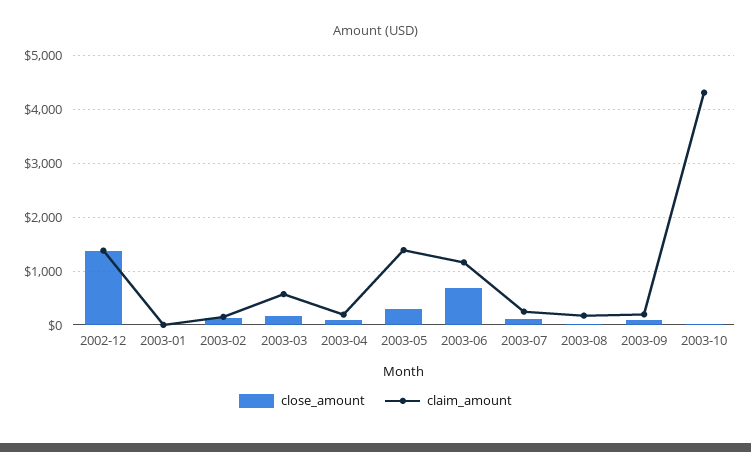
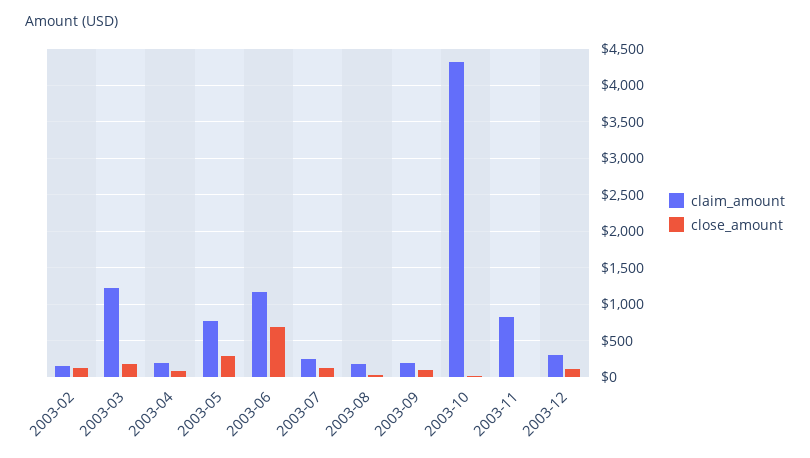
close_amount, 2002-12: 1400 -> none
claim_amount, 2002-12: 1400 -> none
close_amount, 2003-01: 0 -> none
claim_amount, 2003-01: 0 -> none
claim_amount, 2003-03: 600 -> 1200
claim_amount, 2003-05: 1400 -> 800
claim_amount, 2003-11: none -> 800
close_amount, 2003-11: none -> 0
claim_amount, 2003-12: none -> 300
close_amount, 2003-12: none -> 100

